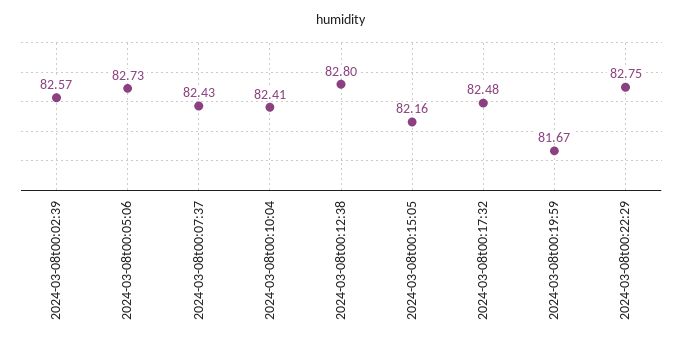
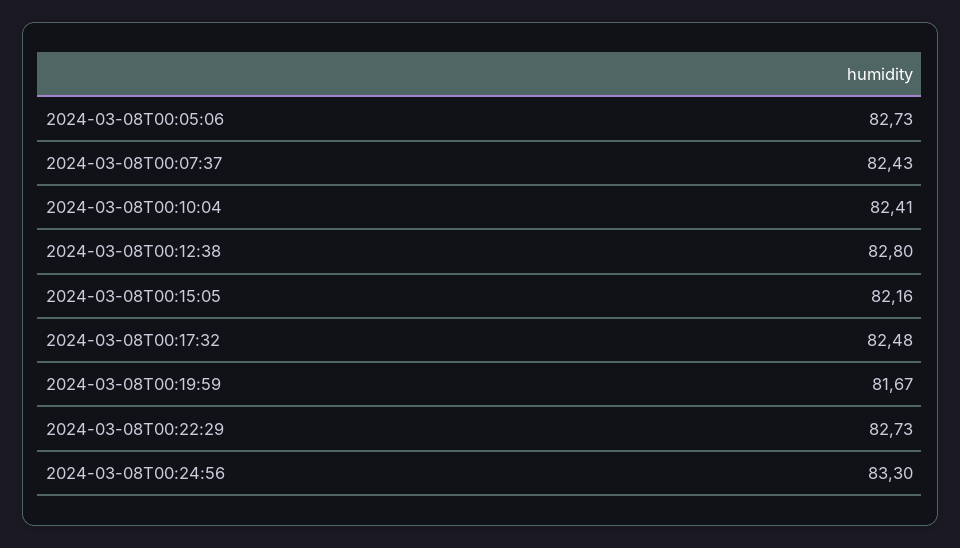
2024-03-08t00:02:39: 82.57 -> none
2024-03-08t00:22:29: 82.75 -> 82.73
2024-03-08T00:24:56: none -> 83.3

